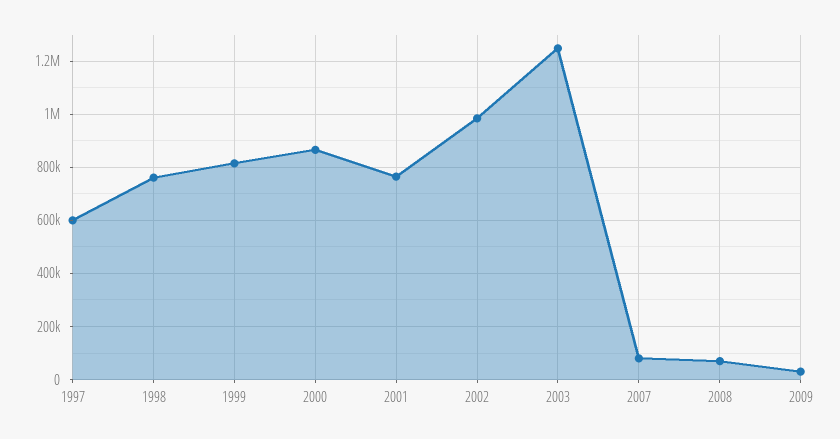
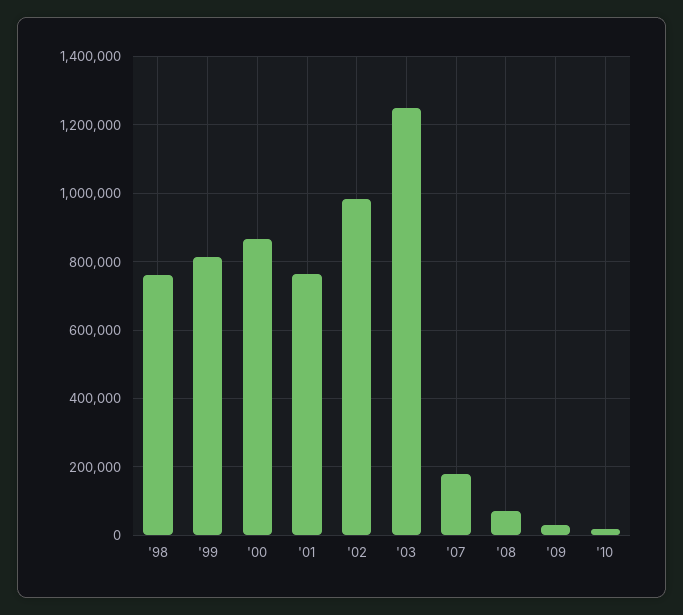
1997: 600000 -> none
2007: 75000 -> 180000
'10: none -> 20000

